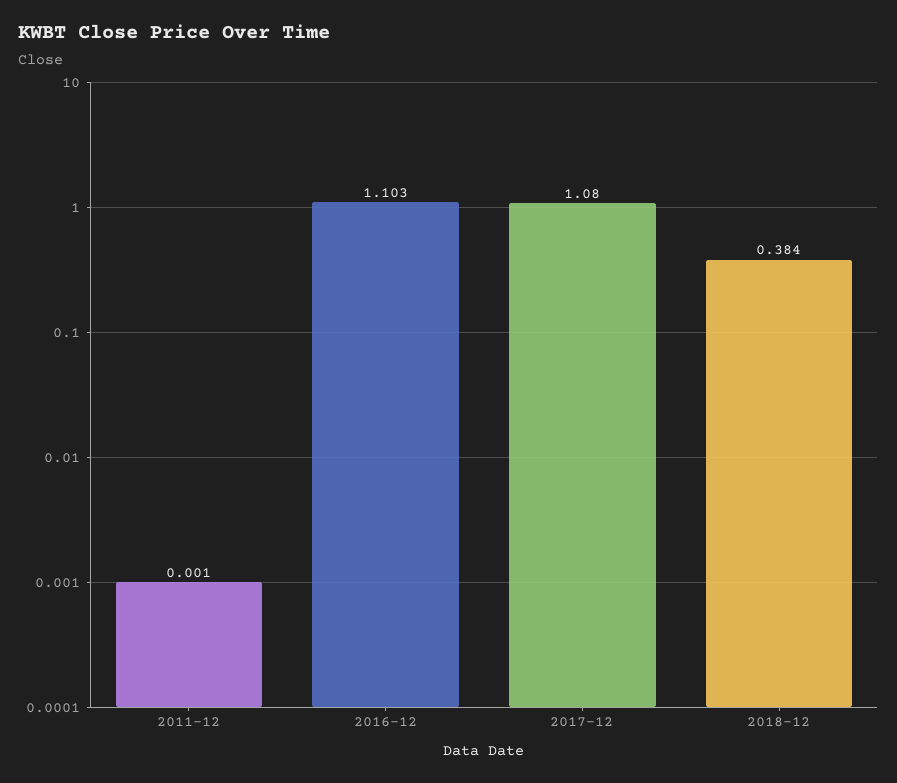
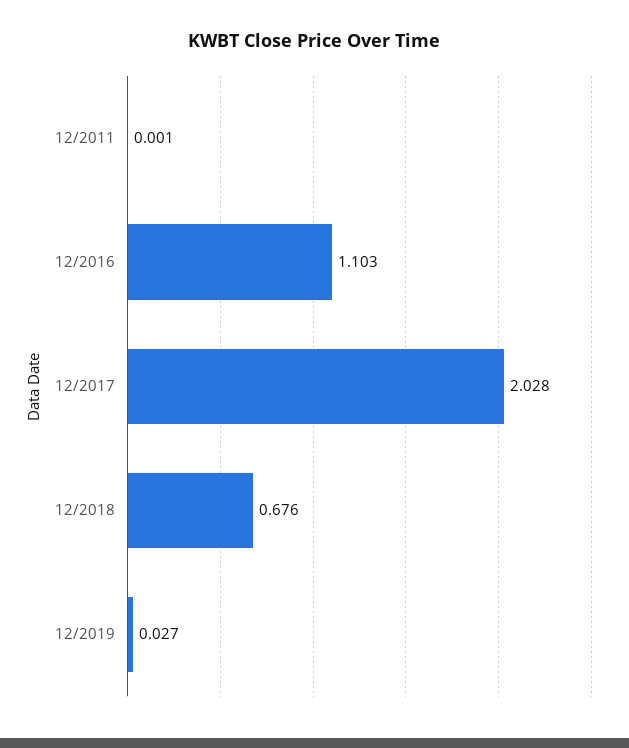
2017-12: 1.08 -> 2.028
2018-12: 0.384 -> 0.676
12/2019: none -> 0.027

